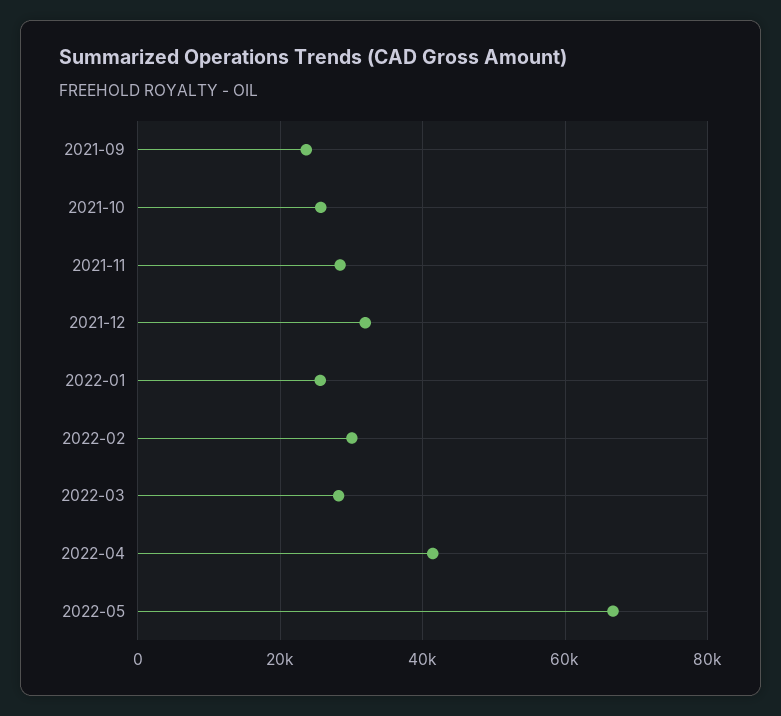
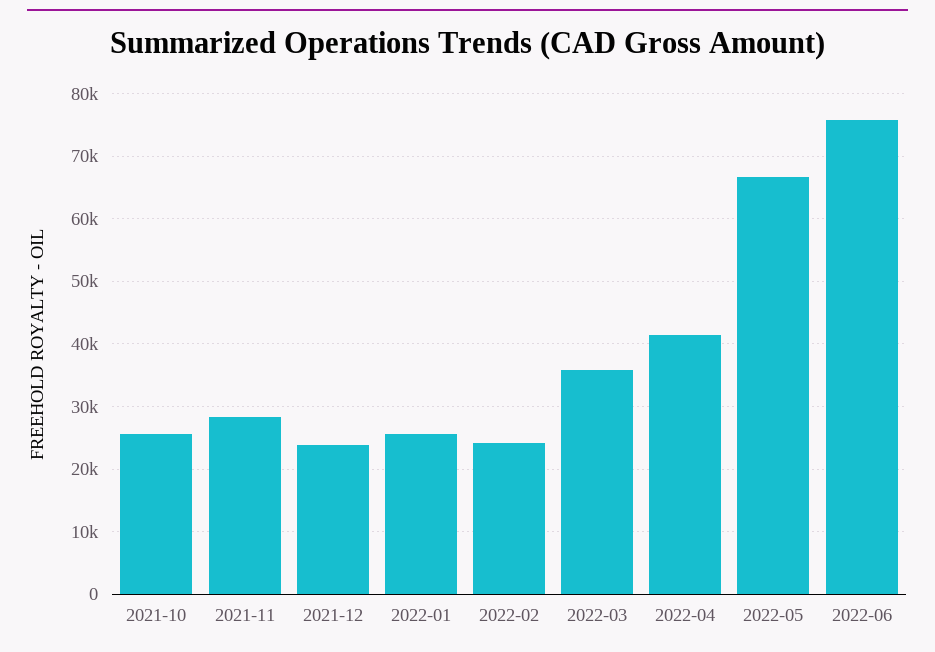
2021-09: 24000 -> none
2021-12: 32000 -> 24000
2022-02: 30000 -> 24000
2022-03: 28000 -> 36000
2022-06: none -> 76000

